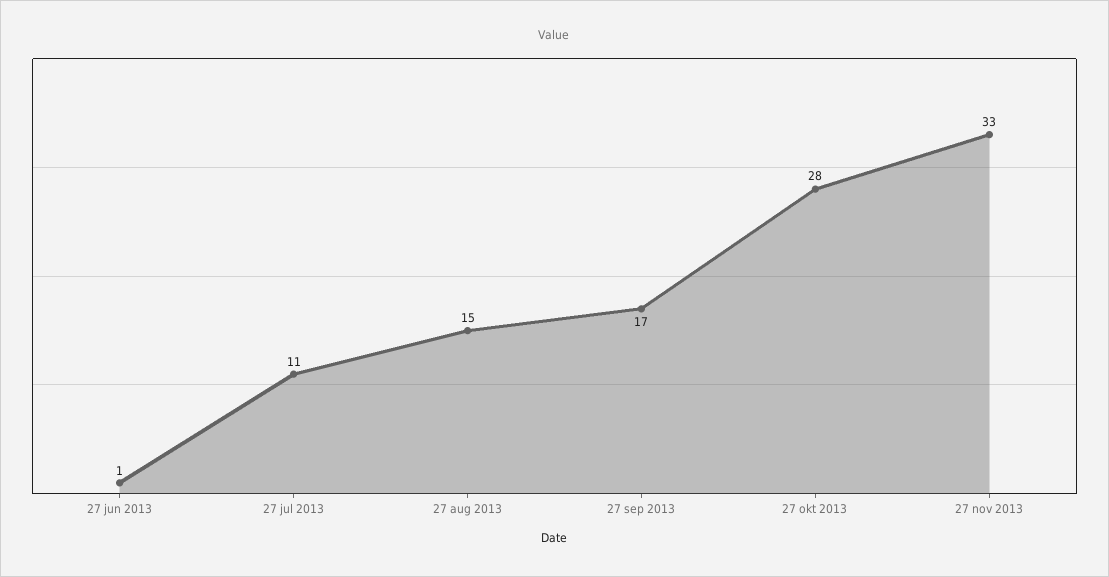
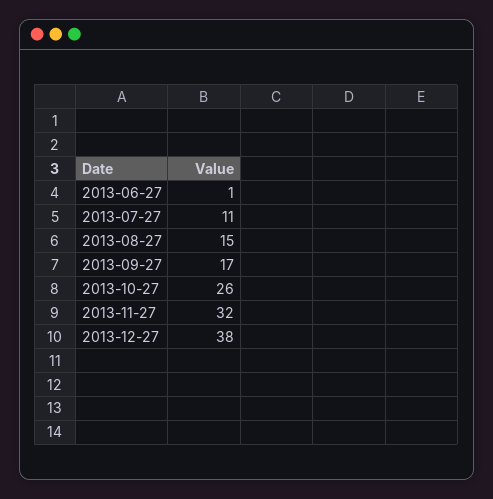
27 okt 2013: 28 -> 26
27 nov 2013: 33 -> 32
2013-12-27: none -> 38

